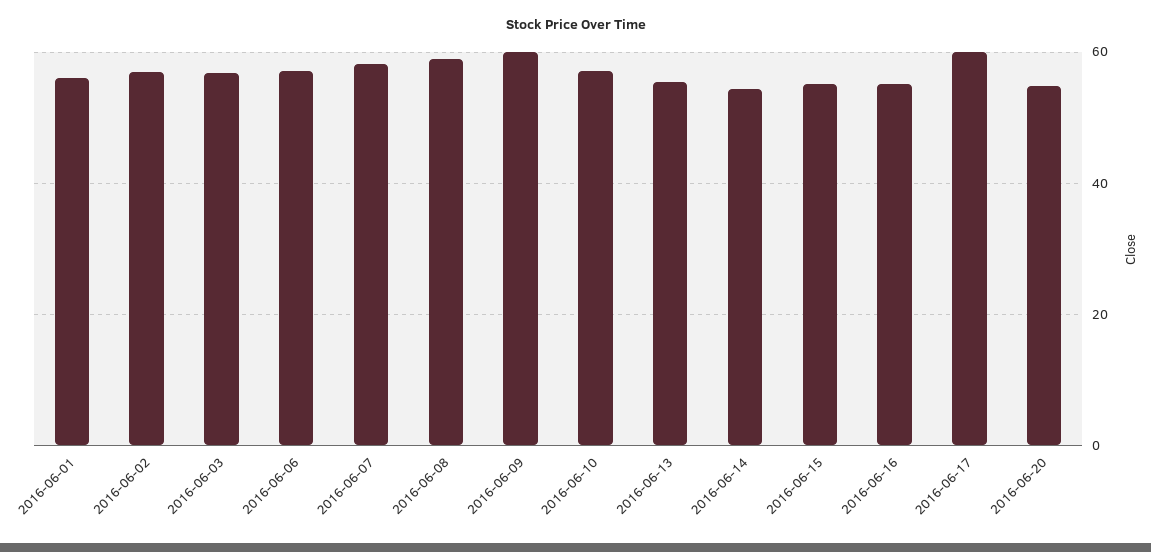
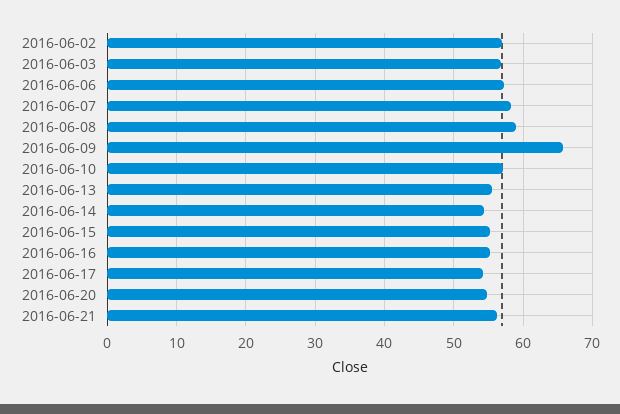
2016-06-01: 56 -> none
2016-06-09: 60 -> 66
2016-06-17: 60 -> 54
2016-06-21: none -> 56

